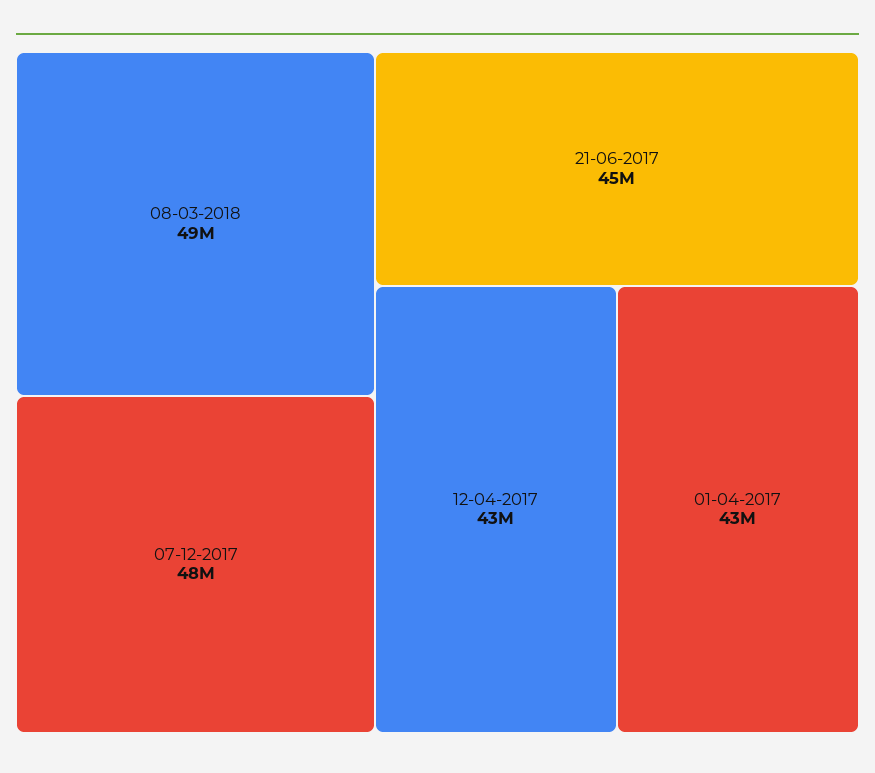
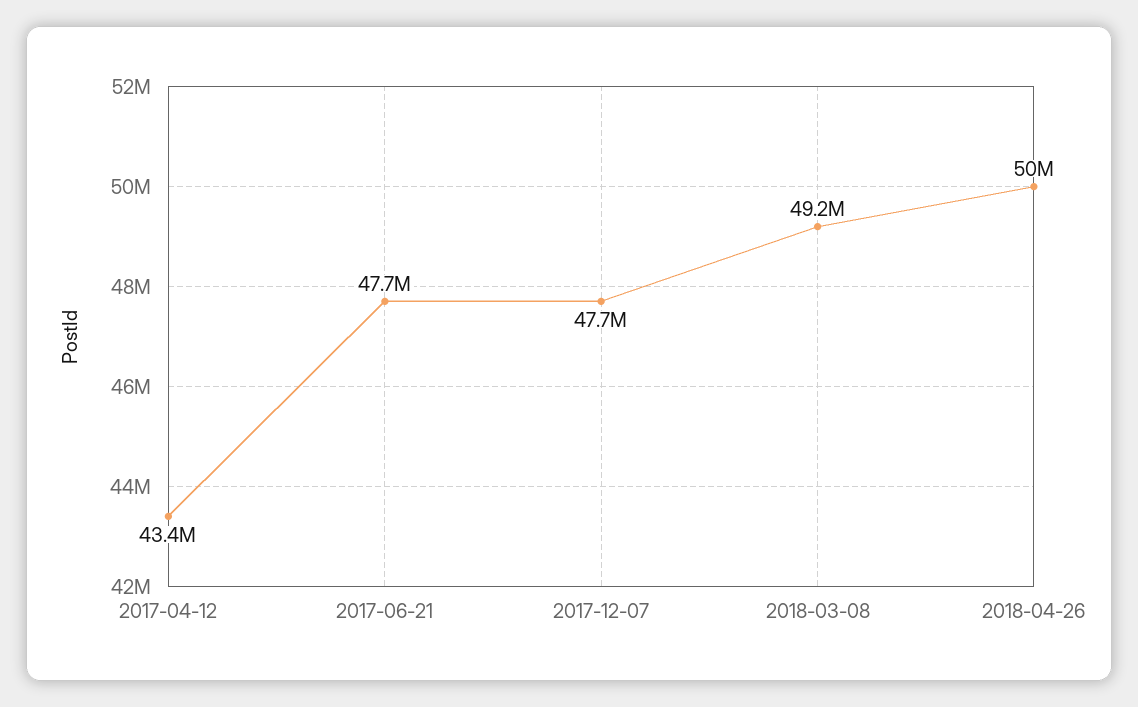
21-06-2017: 45000000 -> 47700000
01-04-2017: 43000000 -> none
2018-04-26: none -> 50000000

